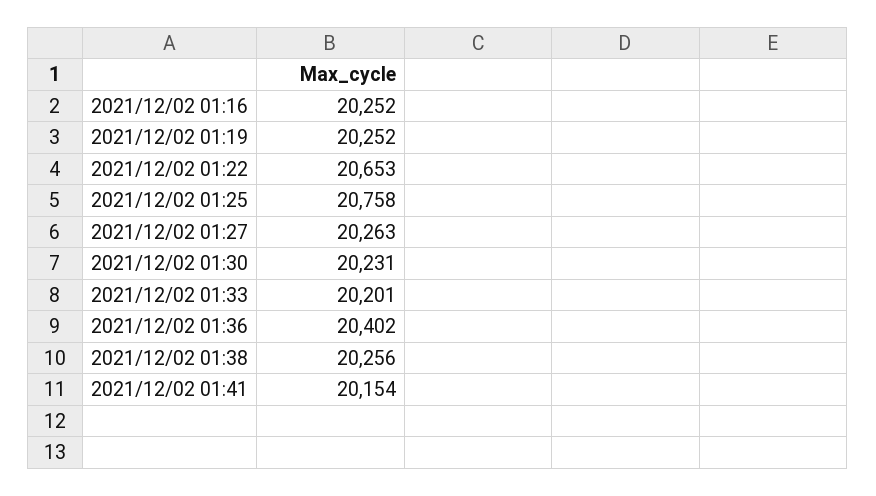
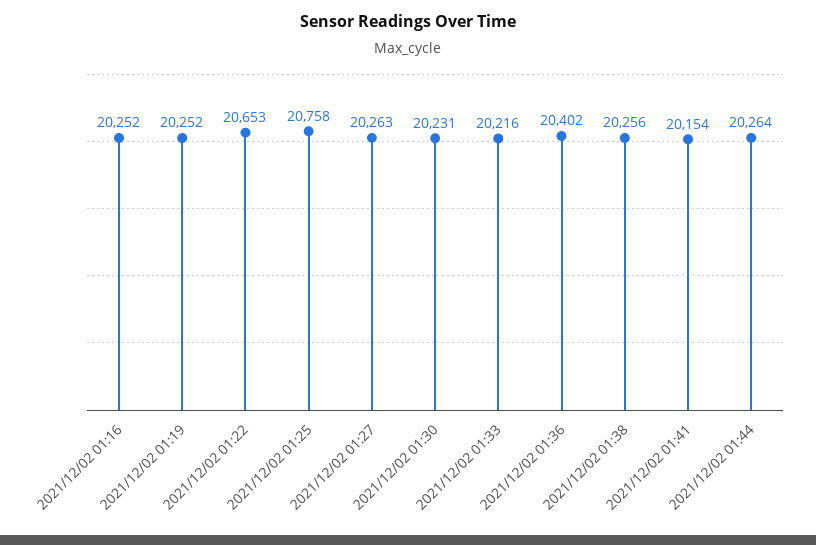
2021/12/02 01:33: 20201 -> 20216
2021/12/02 01:44: none -> 20264

